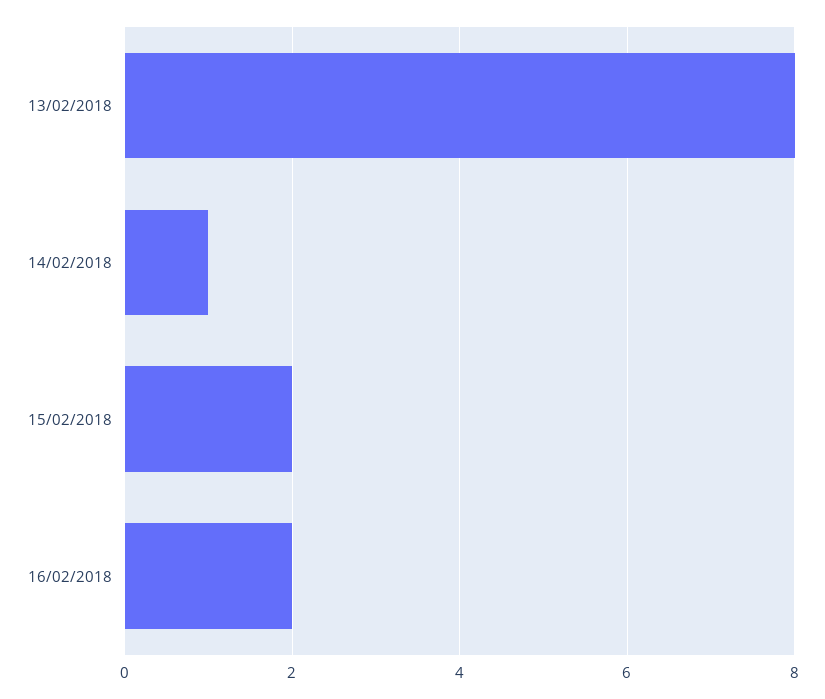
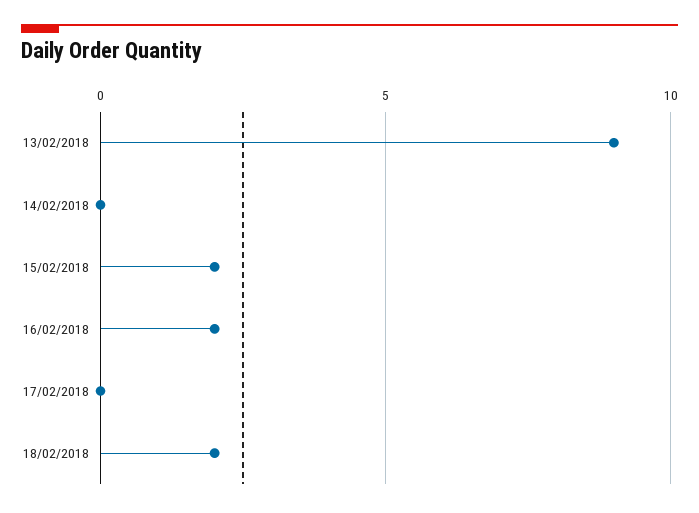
13/02/2018: 8 -> 9
14/02/2018: 1 -> 0
17/02/2018: none -> 0
18/02/2018: none -> 2

